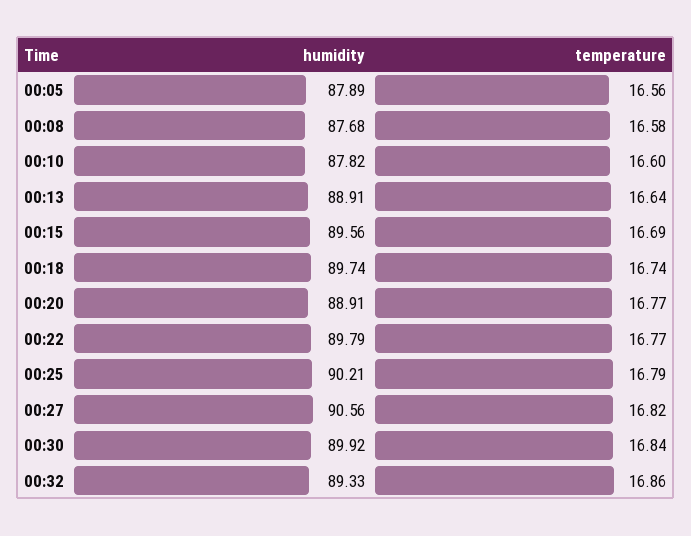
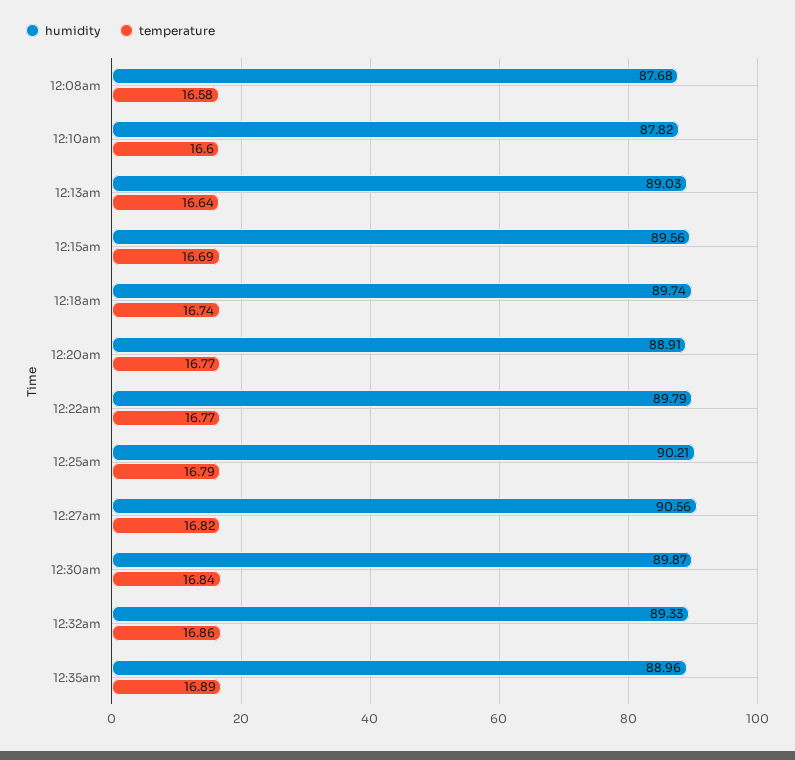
humidity, 00:05: 87.89 -> none
temperature, 00:05: 16.56 -> none
humidity, 00:13: 88.91 -> 89.03
humidity, 00:30: 89.92 -> 89.87
humidity, 12:35am: none -> 88.96
temperature, 12:35am: none -> 16.89

